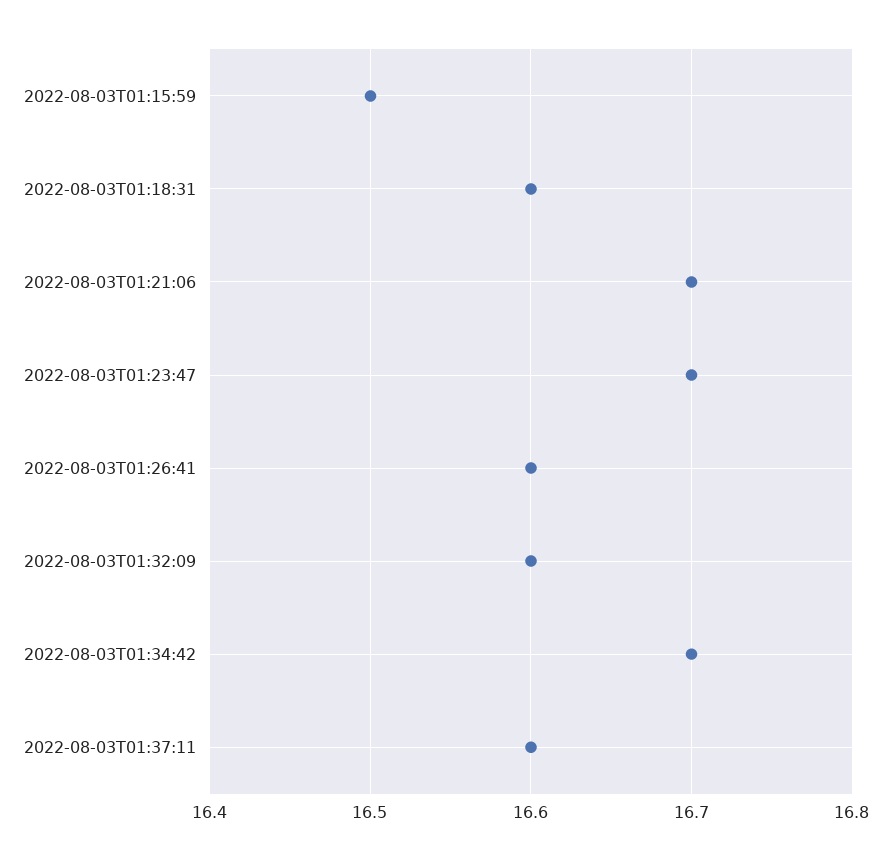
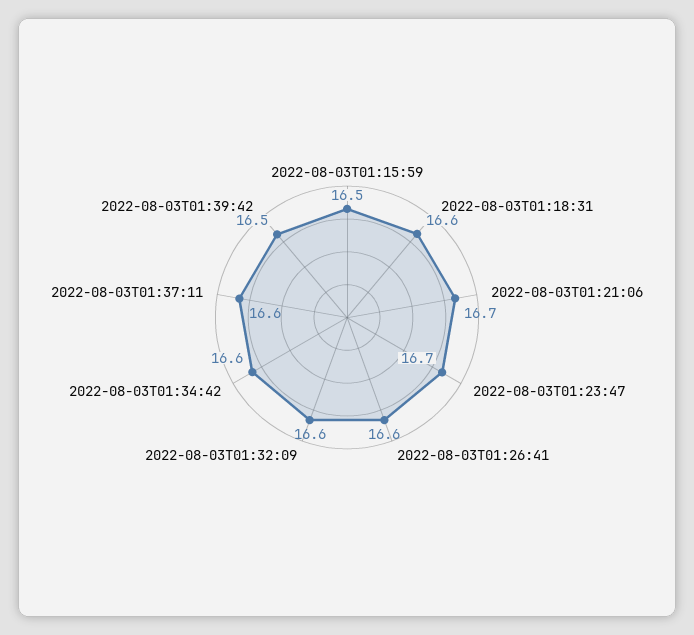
2022-08-03T01:34:42: 16.7 -> 16.6
2022-08-03T01:39:42: none -> 16.5

